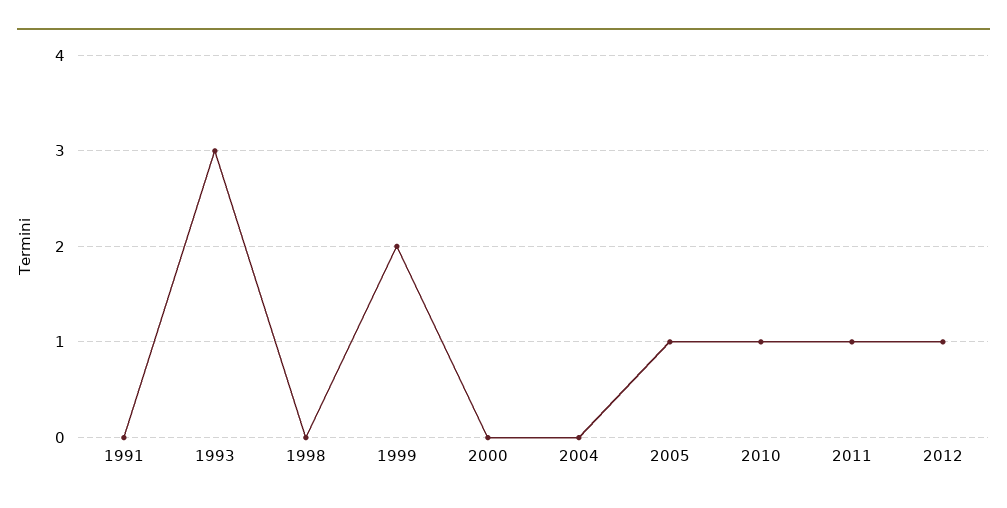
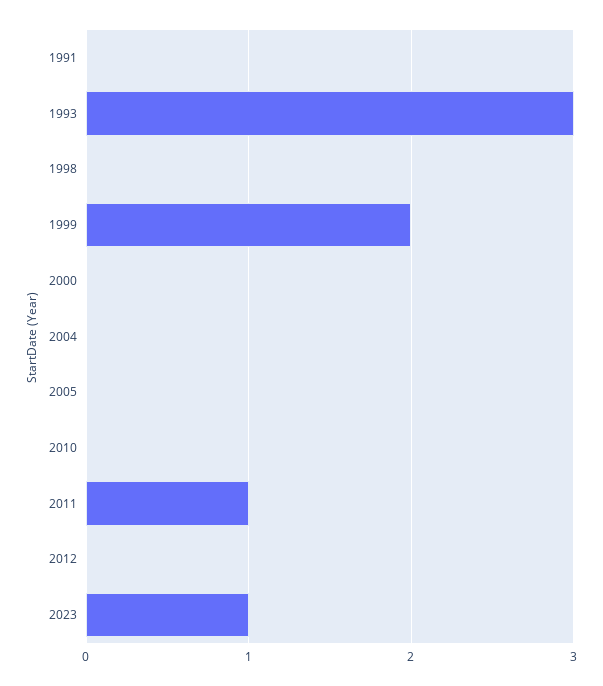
2005: 1 -> 0
2010: 1 -> 0
2012: 1 -> 0
2023: none -> 1

